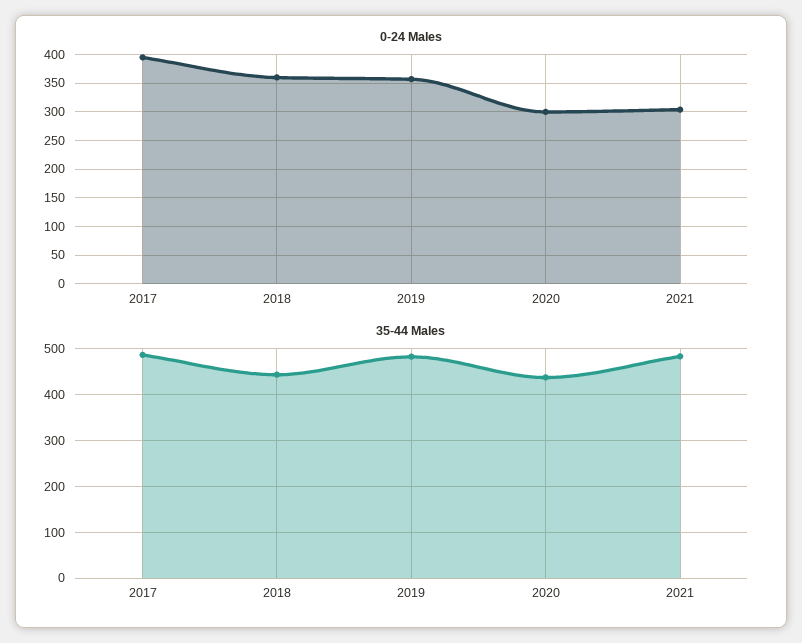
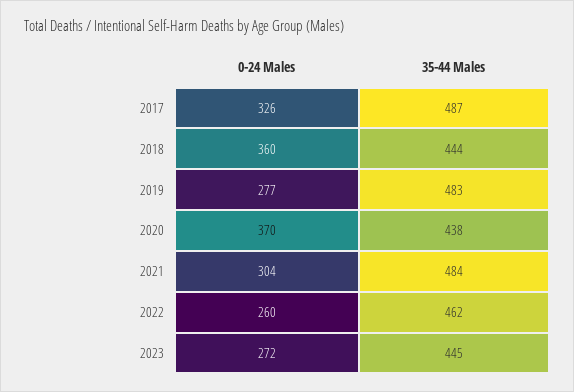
0-24 Males, 2017: 400 -> 326
0-24 Males, 2019: 350 -> 277
0-24 Males, 2020: 300 -> 370
0-24 Males, 2022: none -> 260
35-44 Males, 2022: none -> 462
0-24 Males, 2023: none -> 272
35-44 Males, 2023: none -> 445

